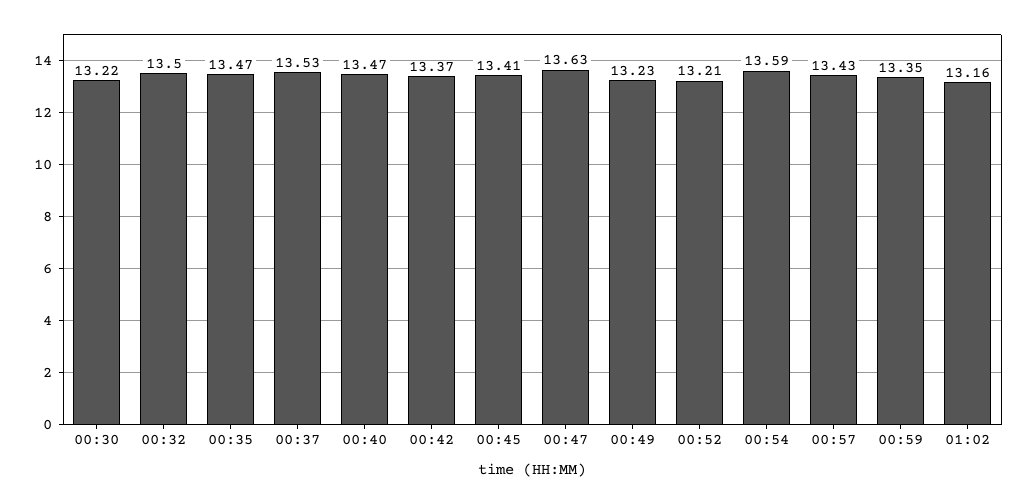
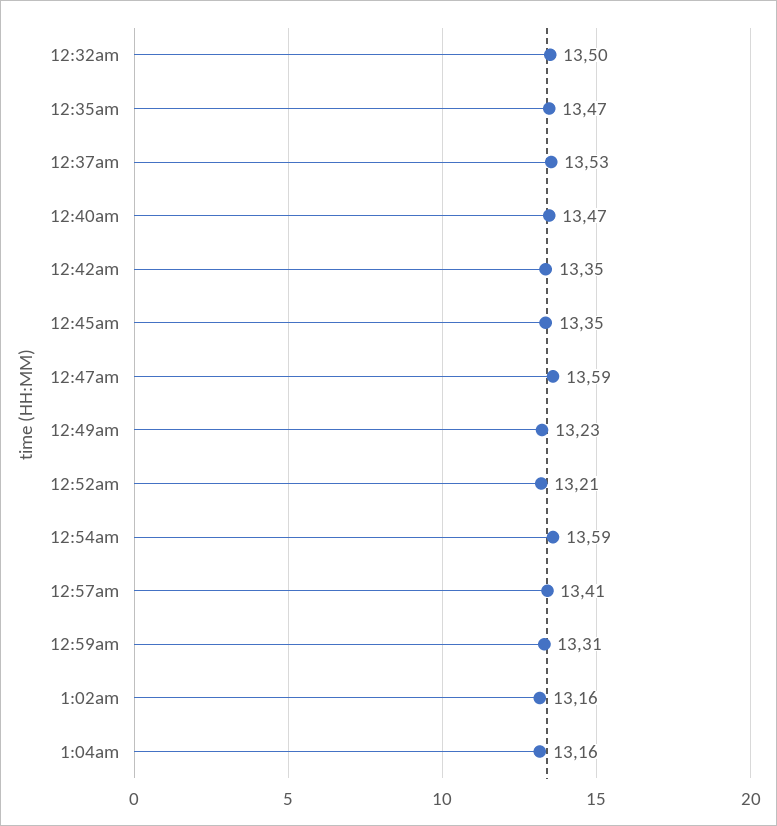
00:30: 13.22 -> none
00:42: 13.37 -> 13.35
00:45: 13.41 -> 13.35
00:47: 13.63 -> 13.59
00:57: 13.43 -> 13.41
00:59: 13.35 -> 13.31
1:04am: none -> 13.16

